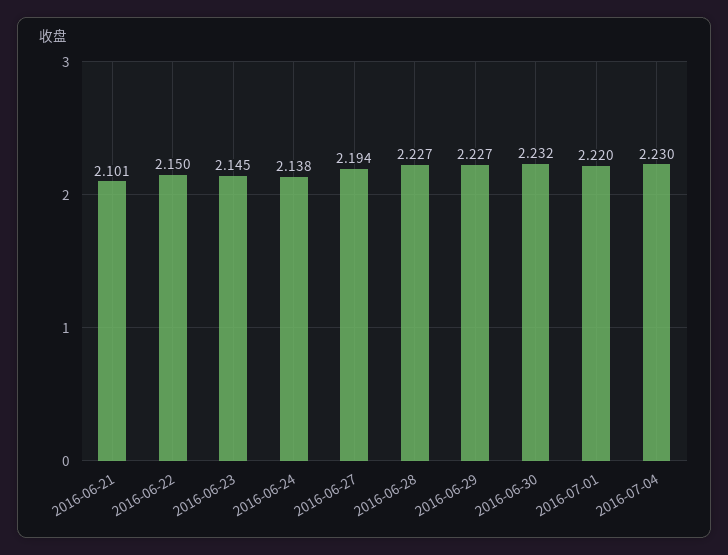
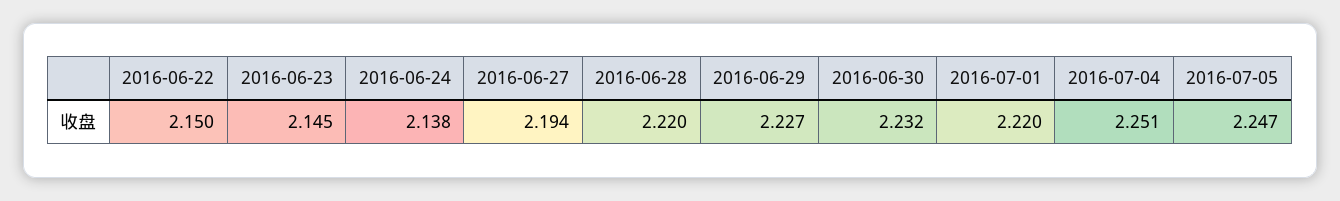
2016-06-21: 2.101 -> none
2016-06-28: 2.227 -> 2.22
2016-07-04: 2.23 -> 2.251
2016-07-05: none -> 2.247

